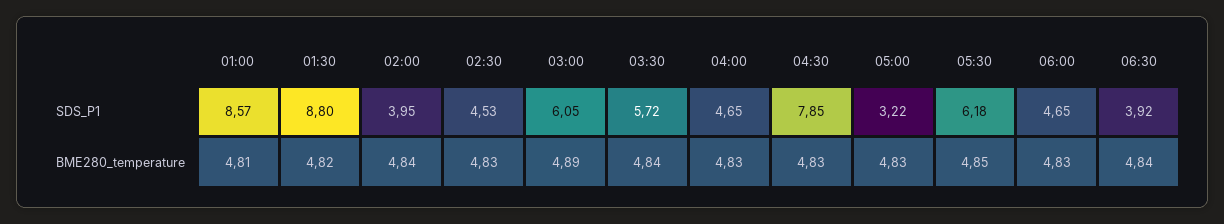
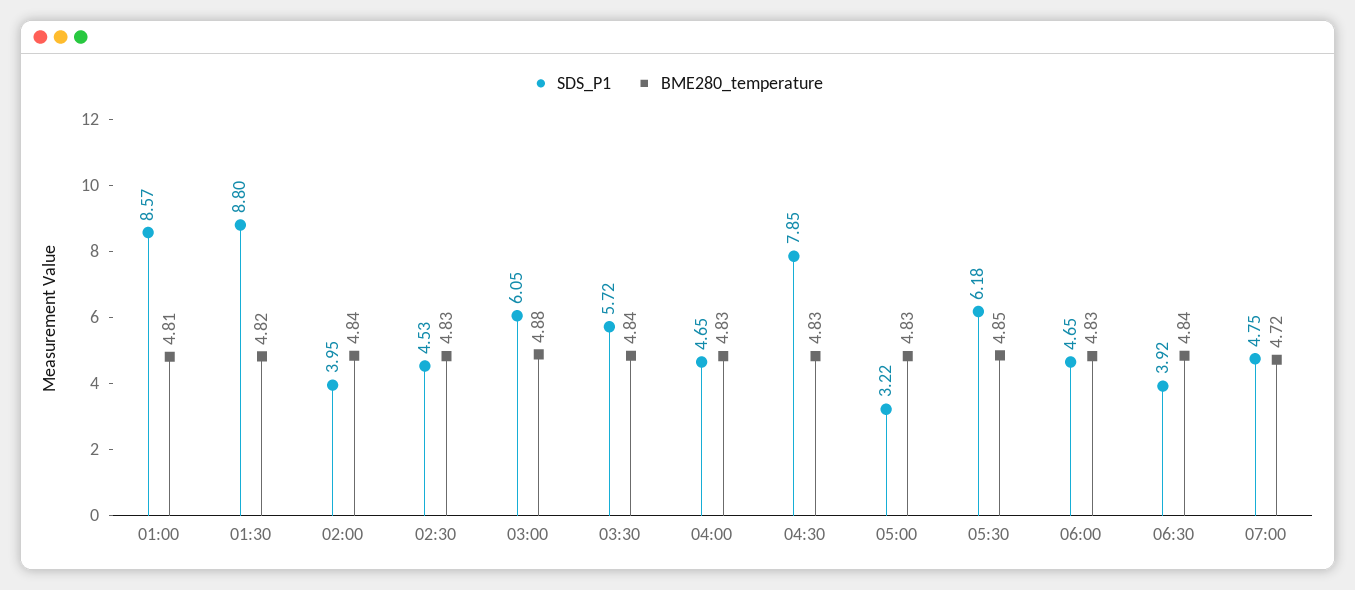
BME280_temperature, 03:00: 4.89 -> 4.88
SDS_P1, 07:00: none -> 4.75
BME280_temperature, 07:00: none -> 4.72

